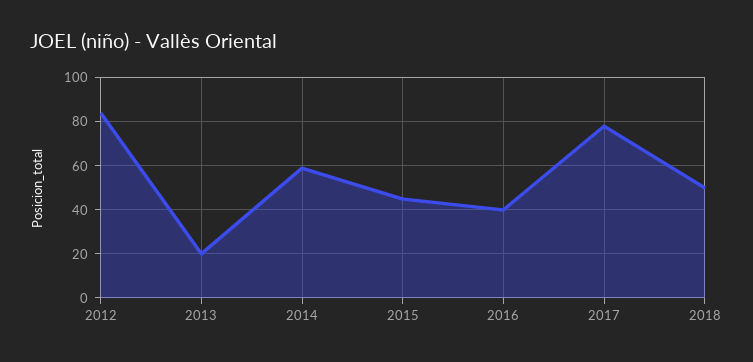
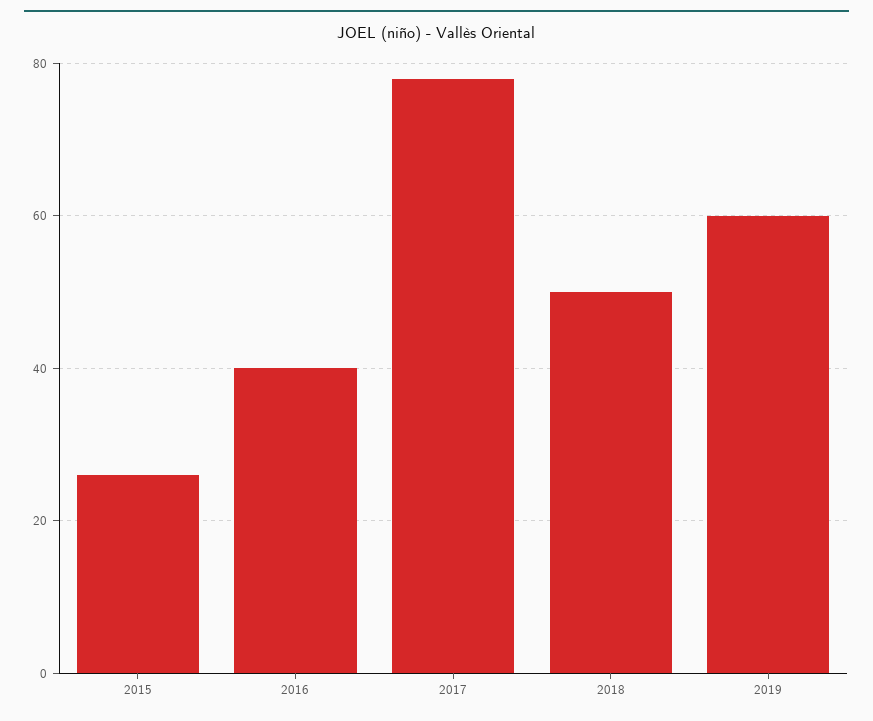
2012: 85 -> none
2013: 20 -> none
2014: 60 -> none
2015: 45 -> 25
2019: none -> 60

